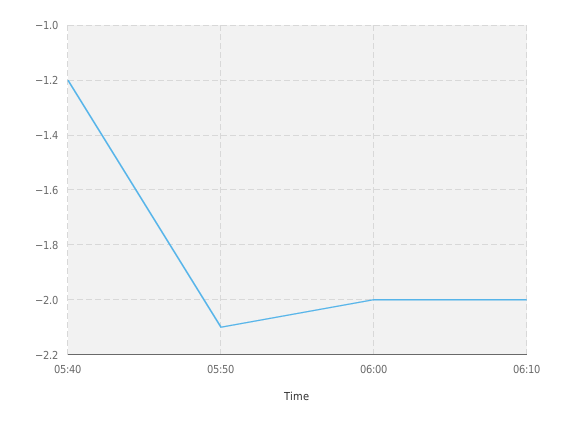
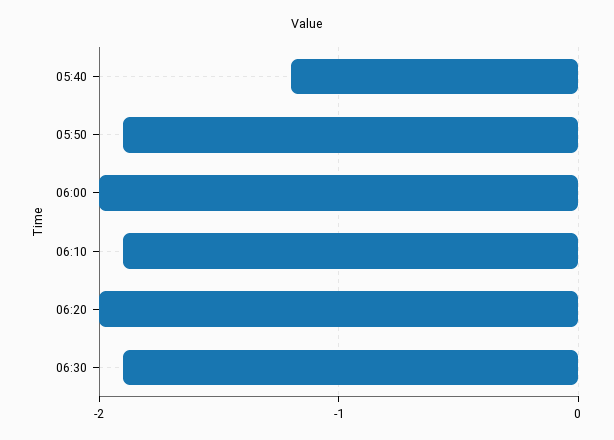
05:50: -2.1 -> -1.9
06:10: -2 -> -1.9
06:20: none -> -2
06:30: none -> -1.9

